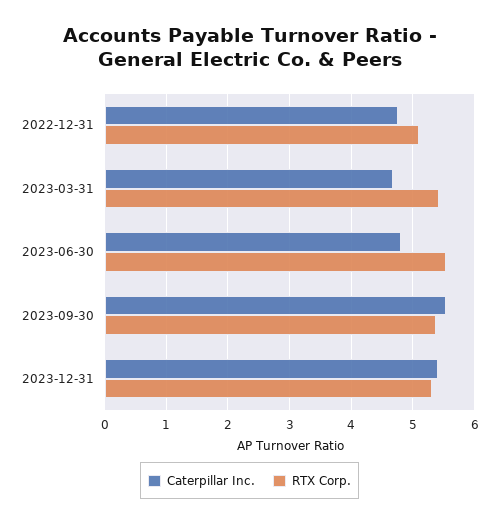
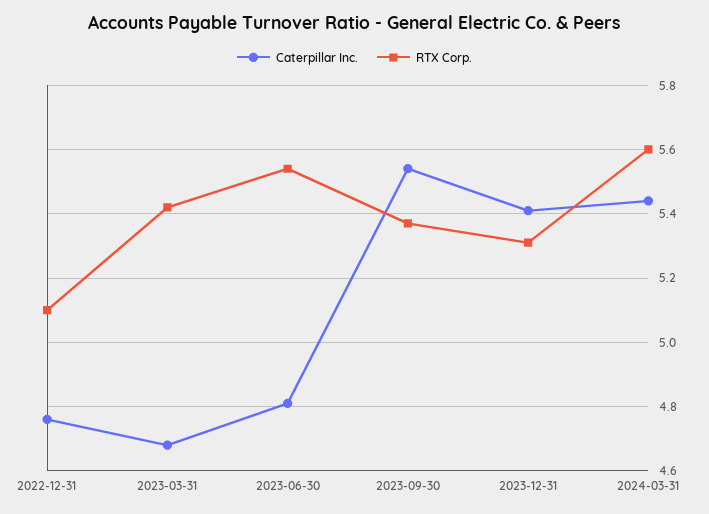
Caterpillar Inc., 2024-03-31: none -> 5.45
RTX Corp., 2024-03-31: none -> 5.6

